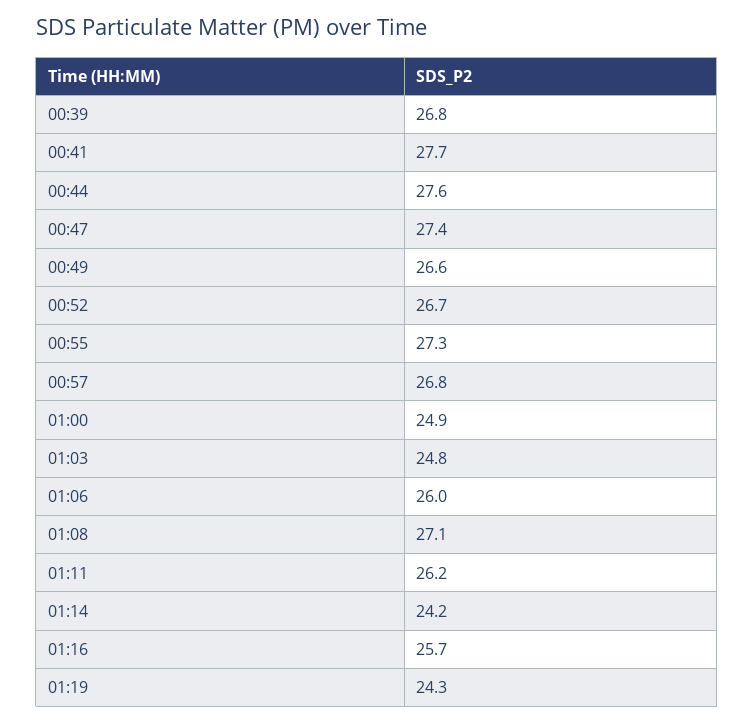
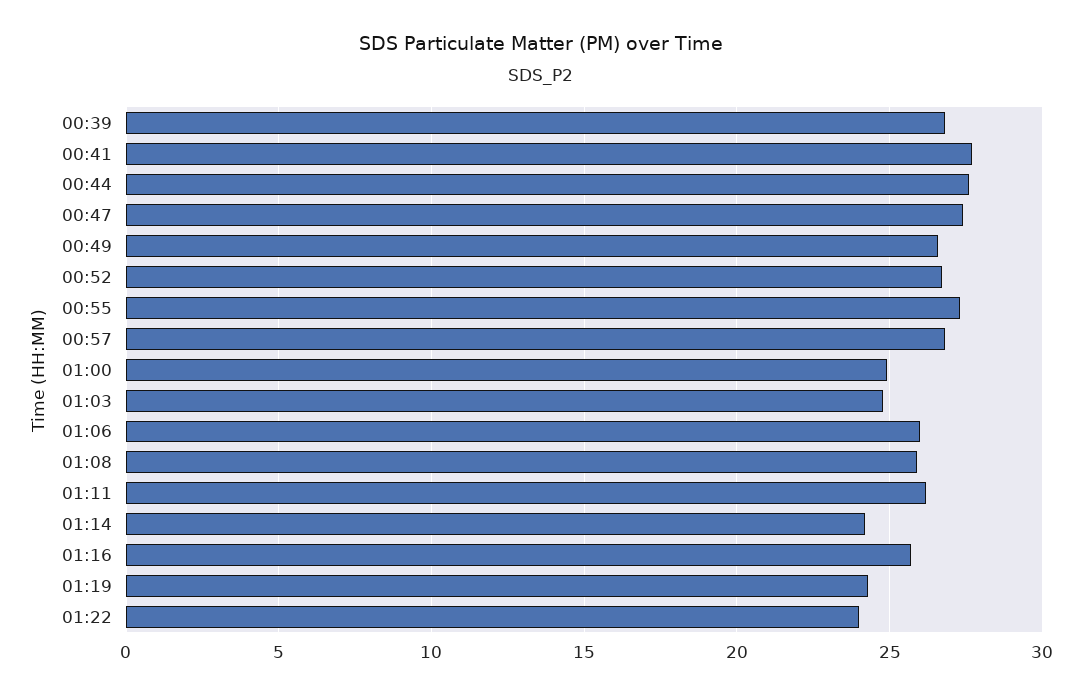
01:08: 27.1 -> 26
01:22: none -> 24

